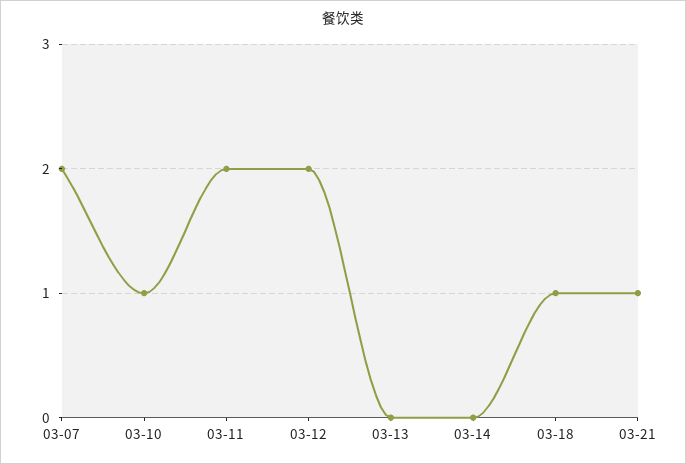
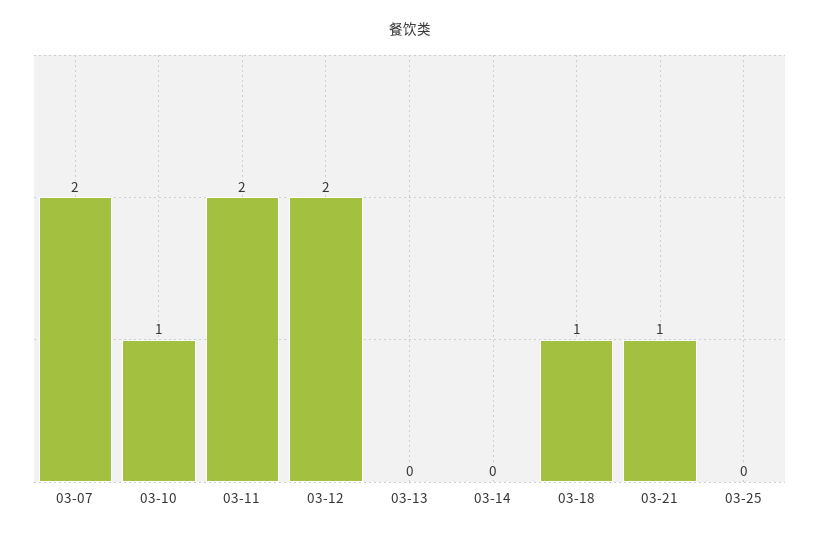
03-25: none -> 0

